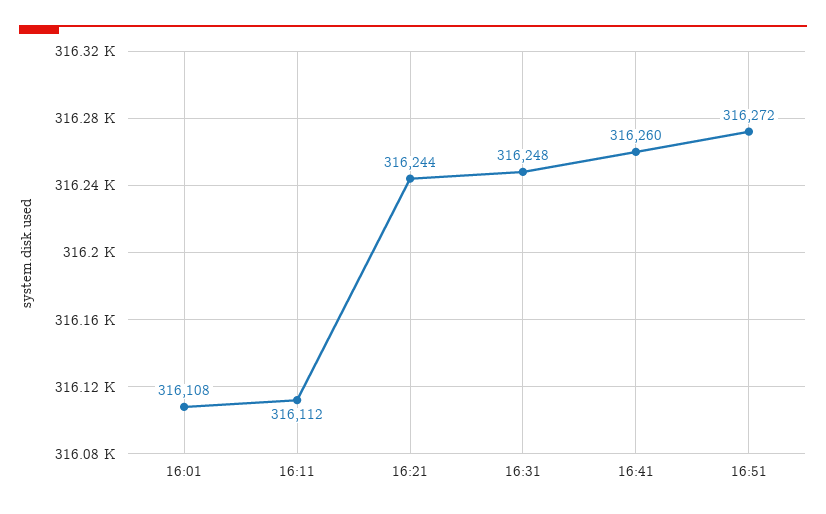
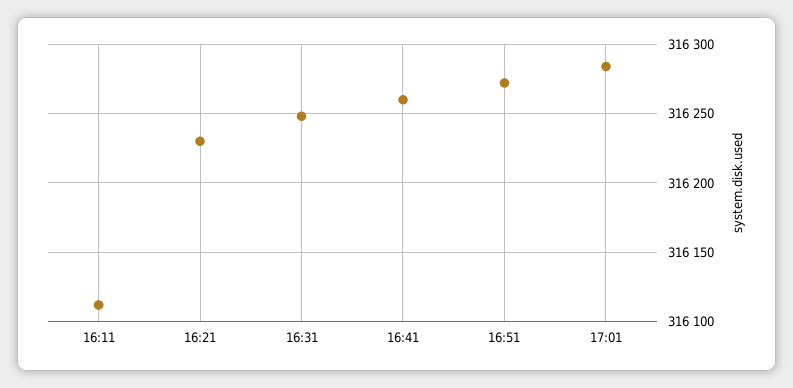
16:01: 316108 -> none
16:21: 316244 -> 316230
17:01: none -> 316285

